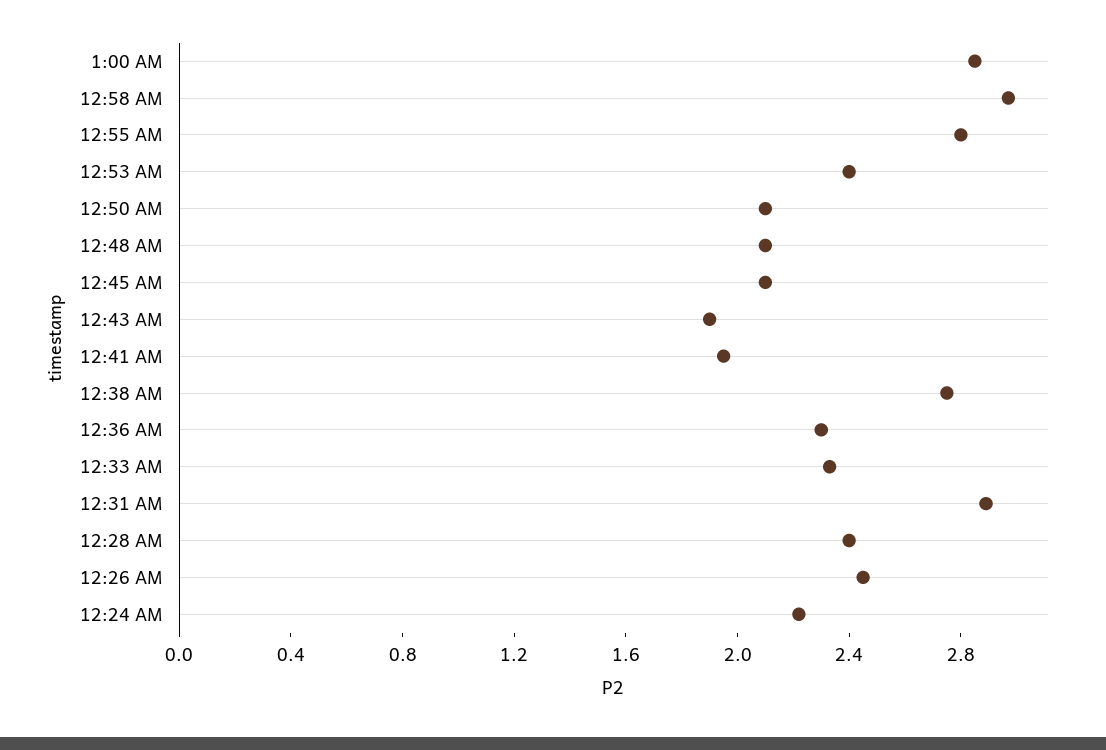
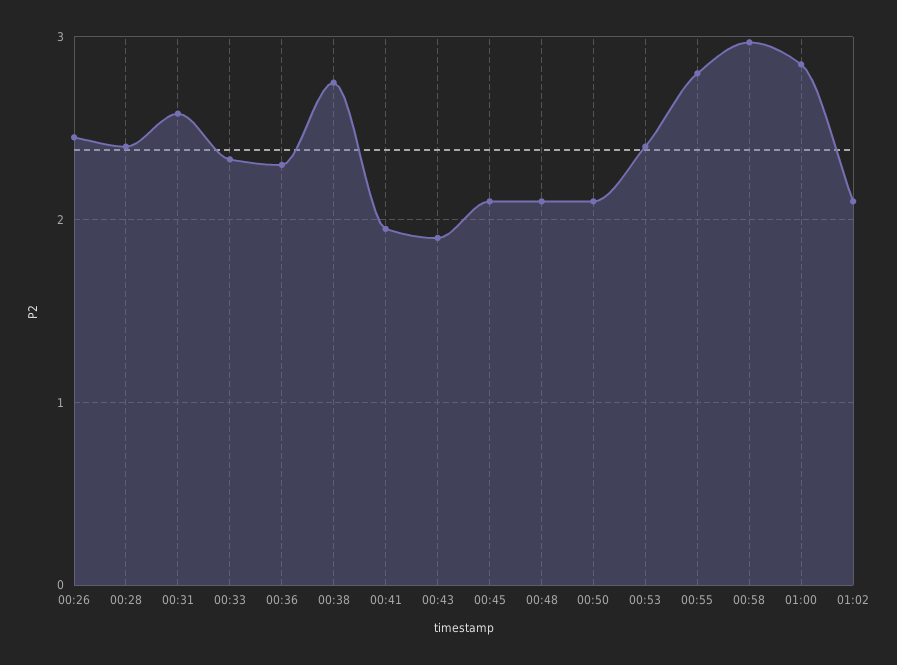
12:31 AM: 2.9 -> 2.6
12:24 AM: 2.2 -> none
01:02: none -> 2.1

